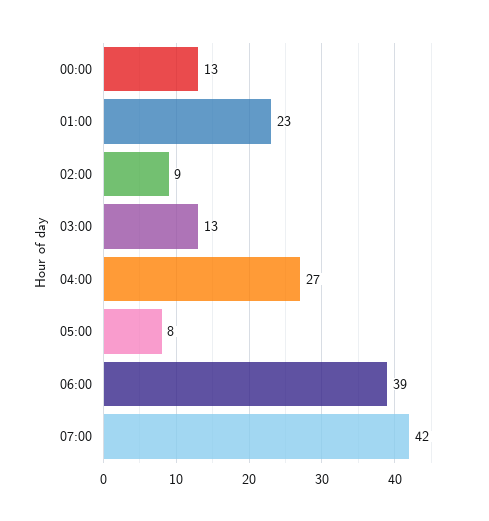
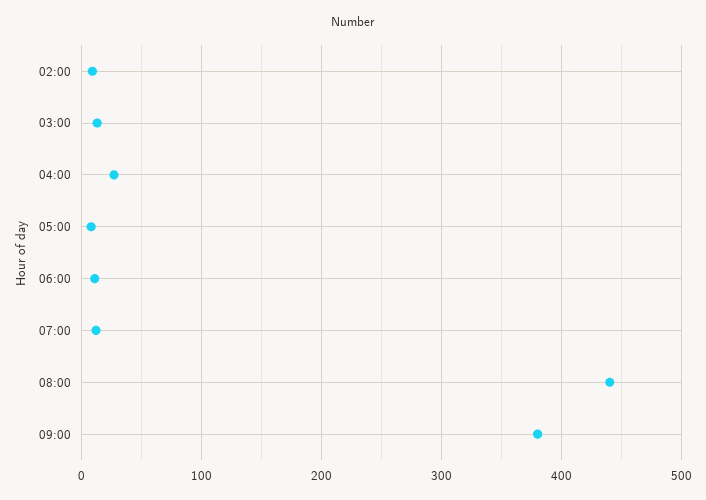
00:00: 13 -> none
01:00: 23 -> none
06:00: 39 -> 10
07:00: 42 -> 10
08:00: none -> 440
09:00: none -> 380

